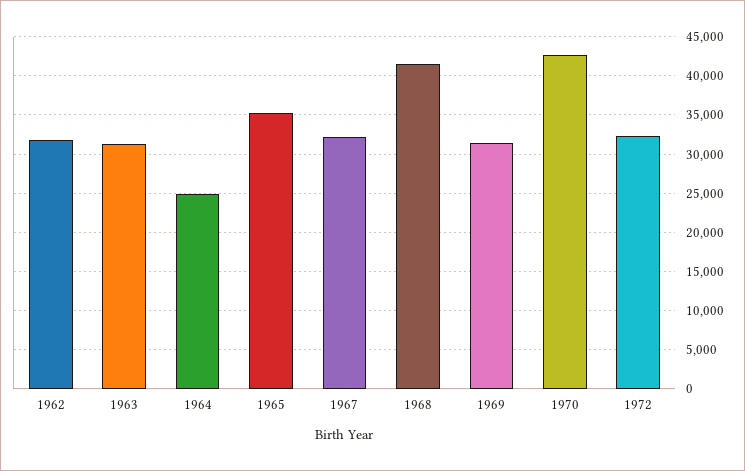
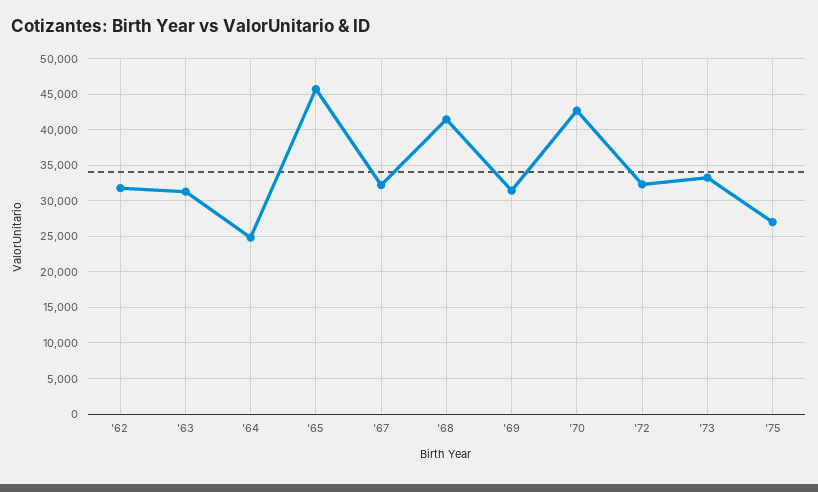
1965: 35000 -> 46000
'73: none -> 33000
'75: none -> 27000

